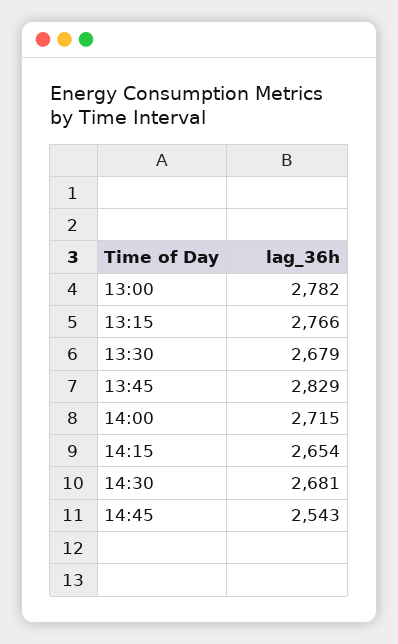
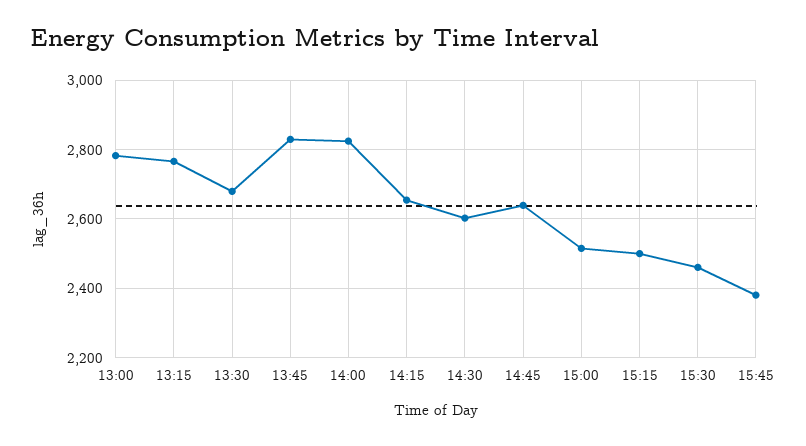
14:00: 2715 -> 2820
14:30: 2681 -> 2600
14:45: 2543 -> 2640
15:00: none -> 2520
15:15: none -> 2500
15:30: none -> 2460
15:45: none -> 2380

